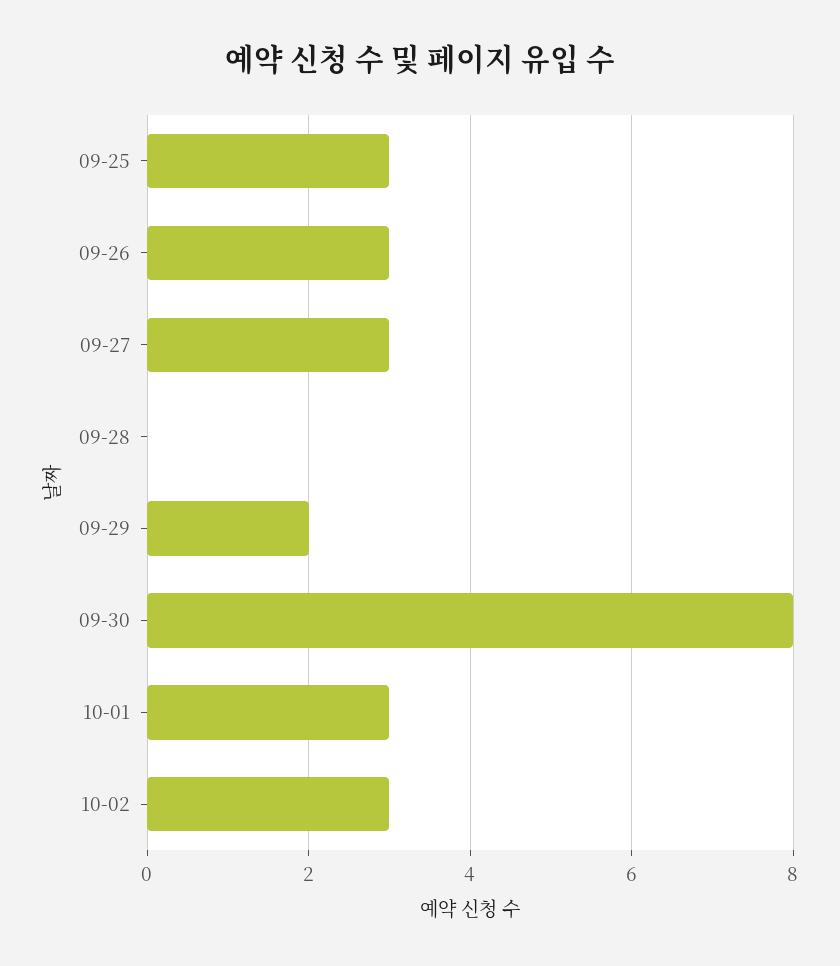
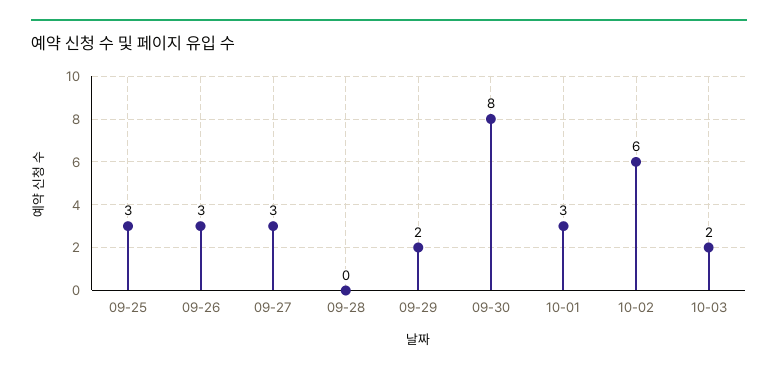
10-02: 3 -> 6
10-03: none -> 2

